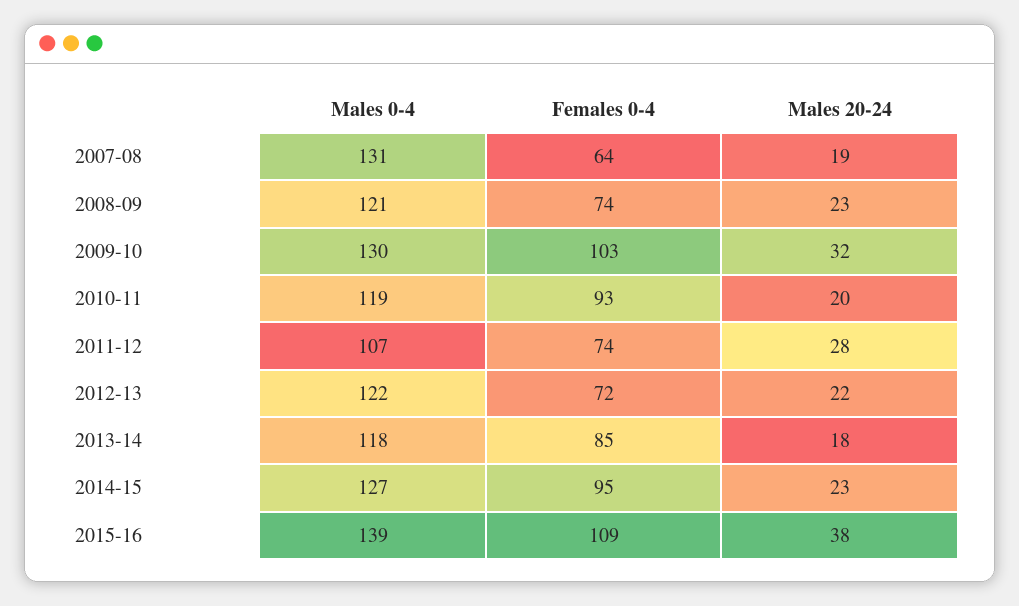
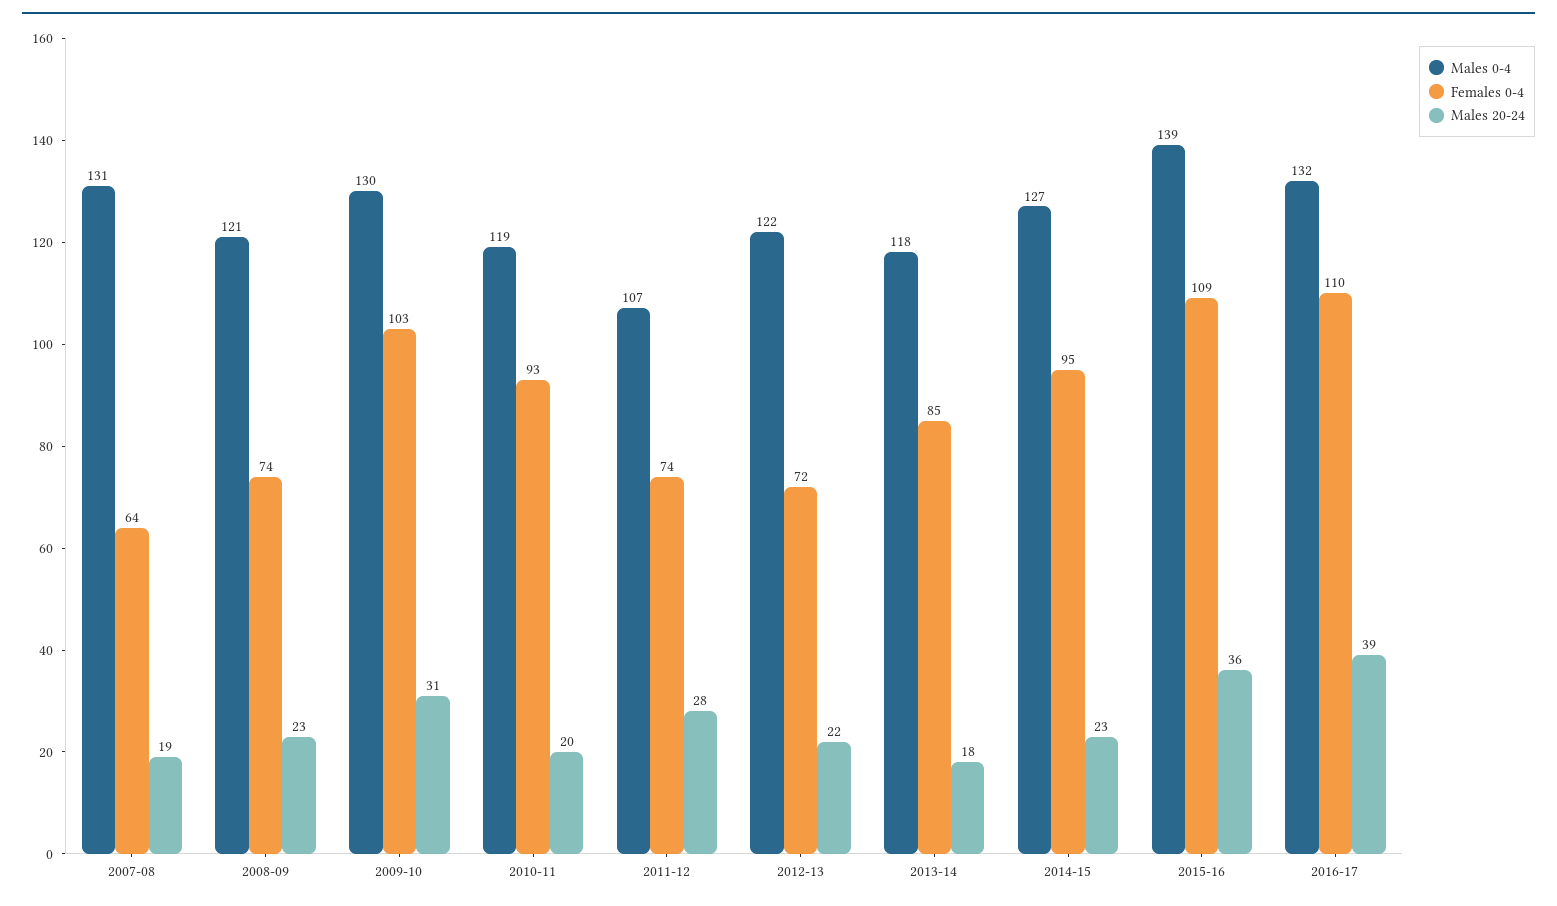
Males 20-24, 2009-10: 32 -> 31
Males 20-24, 2015-16: 38 -> 36
Males 0-4, 2016-17: none -> 132
Females 0-4, 2016-17: none -> 110
Males 20-24, 2016-17: none -> 39

